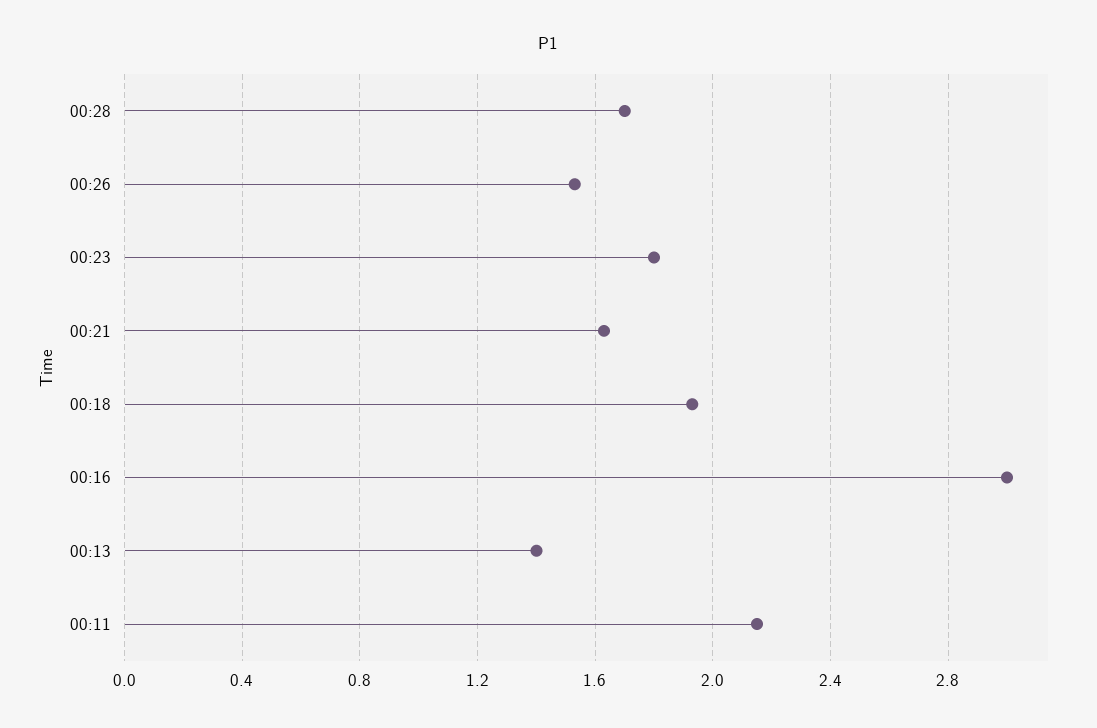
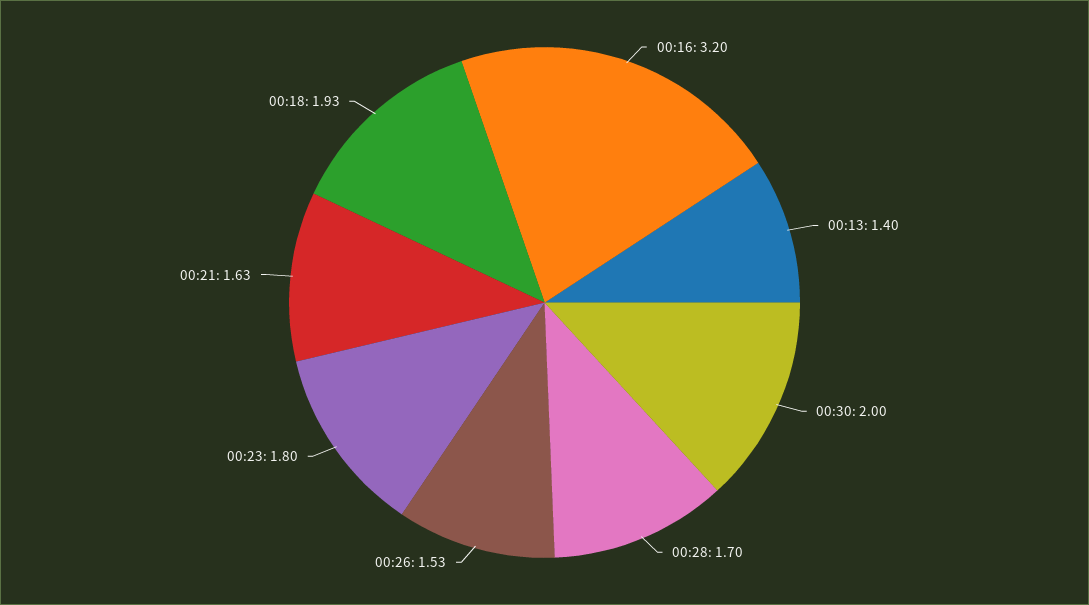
00:16: 3 -> 3.2
00:11: 2.15 -> none
00:30: none -> 2

